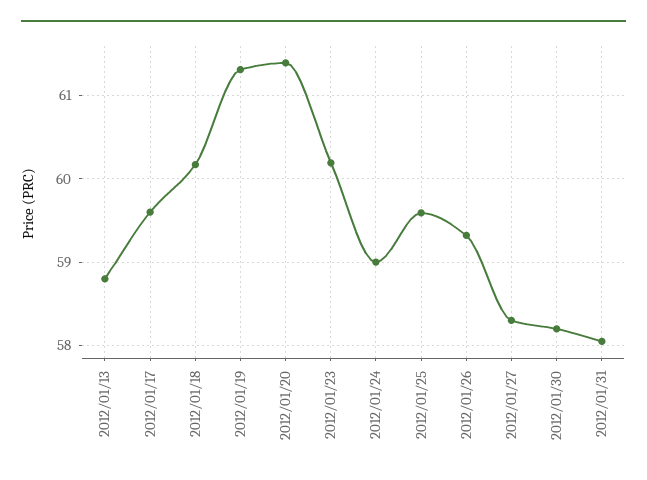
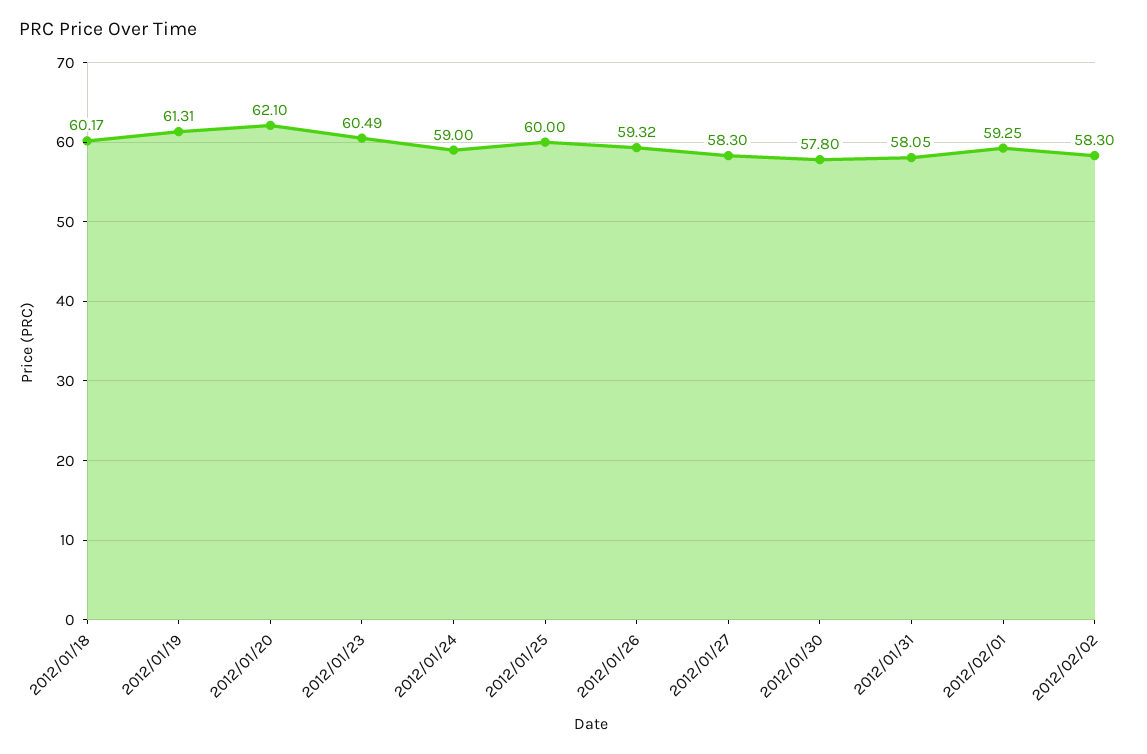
2012/01/13: 58.8 -> none
2012/01/17: 59.6 -> none
2012/01/20: 61.4 -> 62.1
2012/01/23: 60.2 -> 60.49
2012/01/25: 59.6 -> 60
2012/01/30: 58.2 -> 57.8
2012/02/01: none -> 59.25
2012/02/02: none -> 58.3

